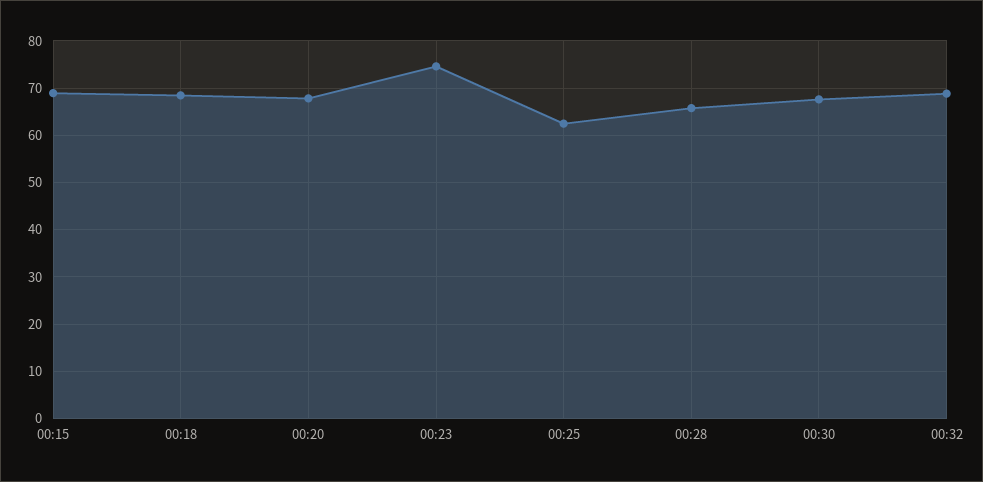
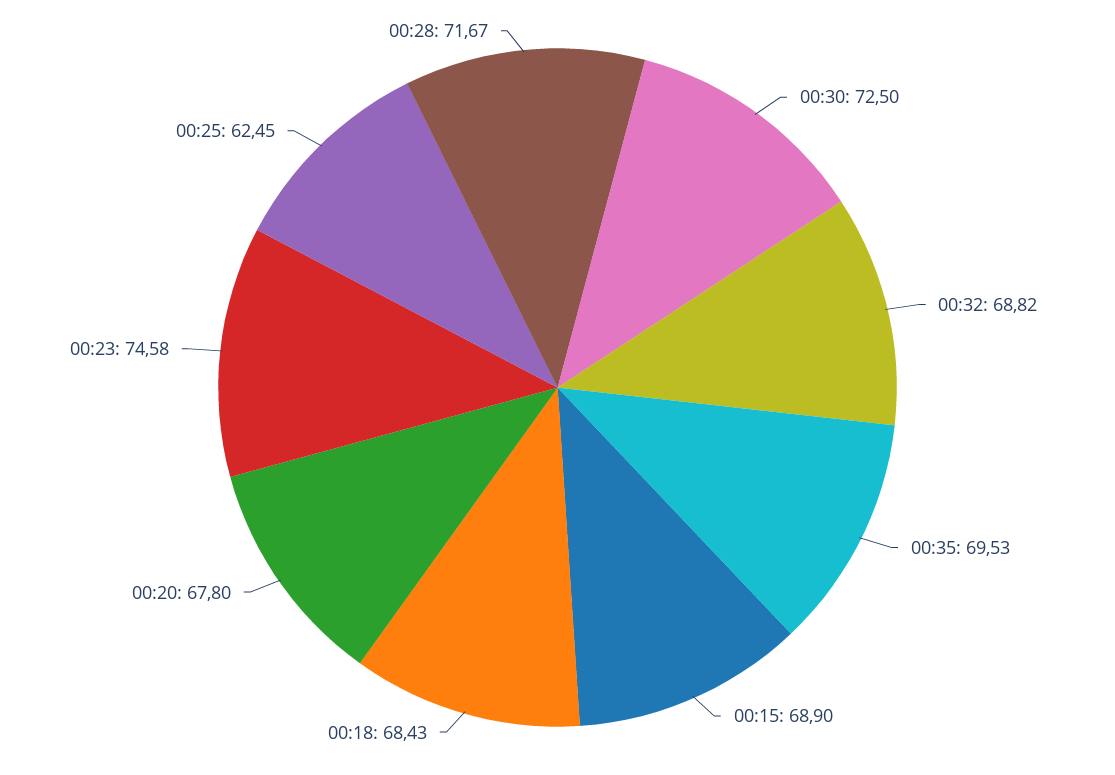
00:28: 66 -> 71.67
00:30: 68 -> 72.5
00:35: none -> 69.53

